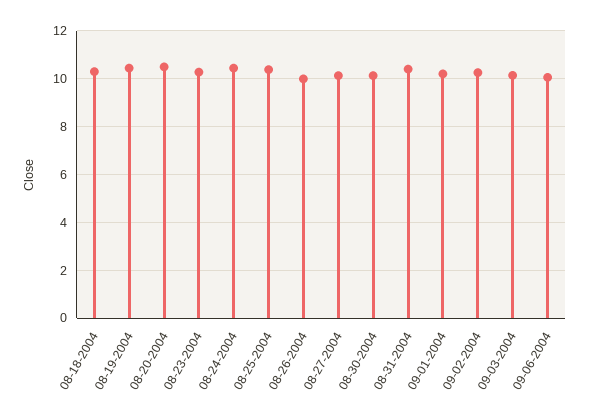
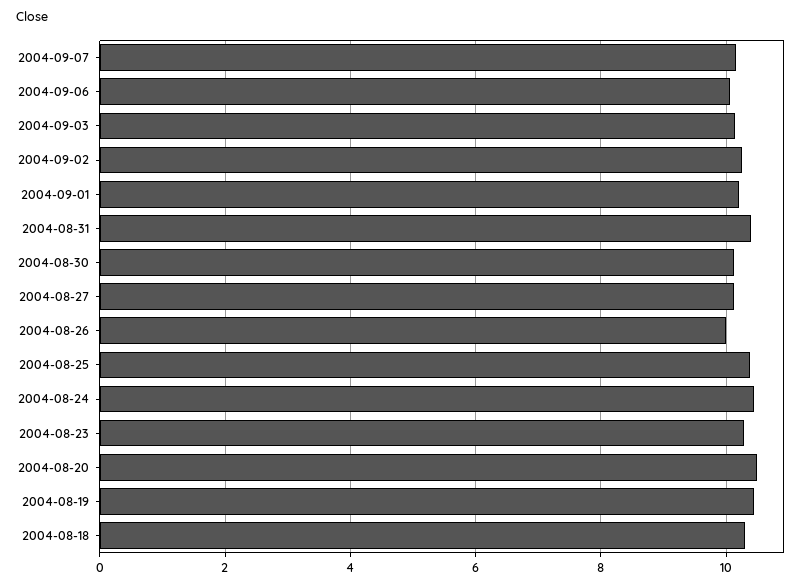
2004-09-07: none -> 10.2

